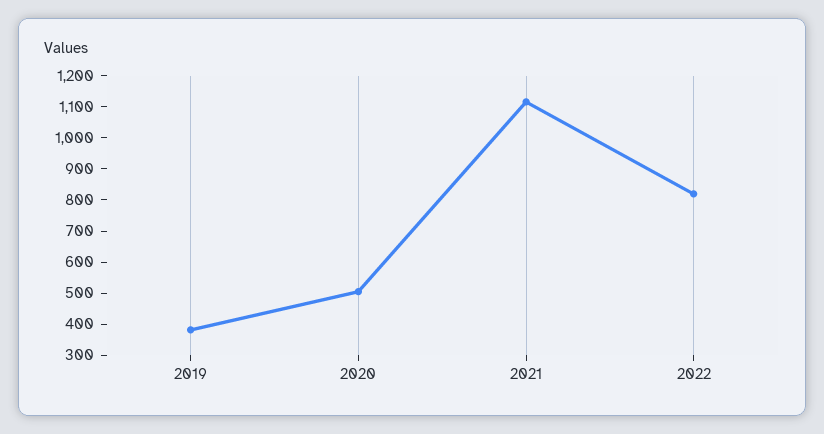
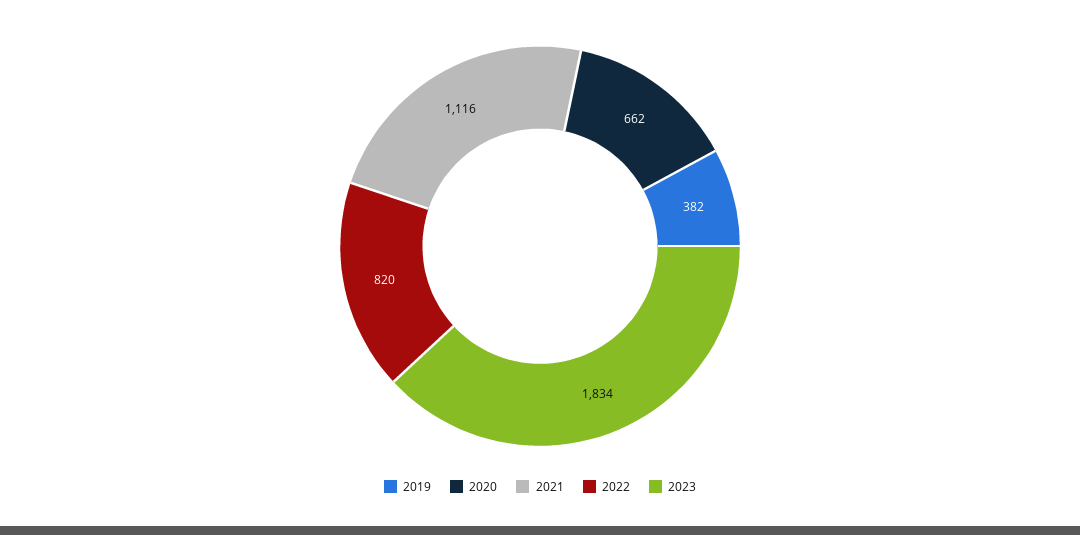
2020: 500 -> 662
2023: none -> 1834

